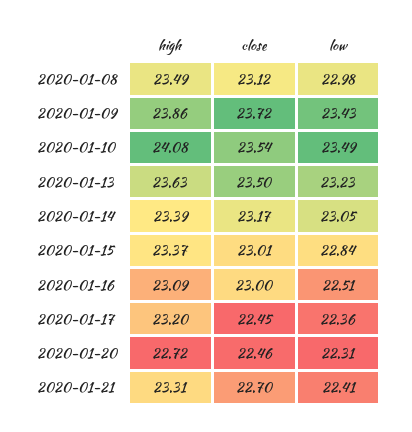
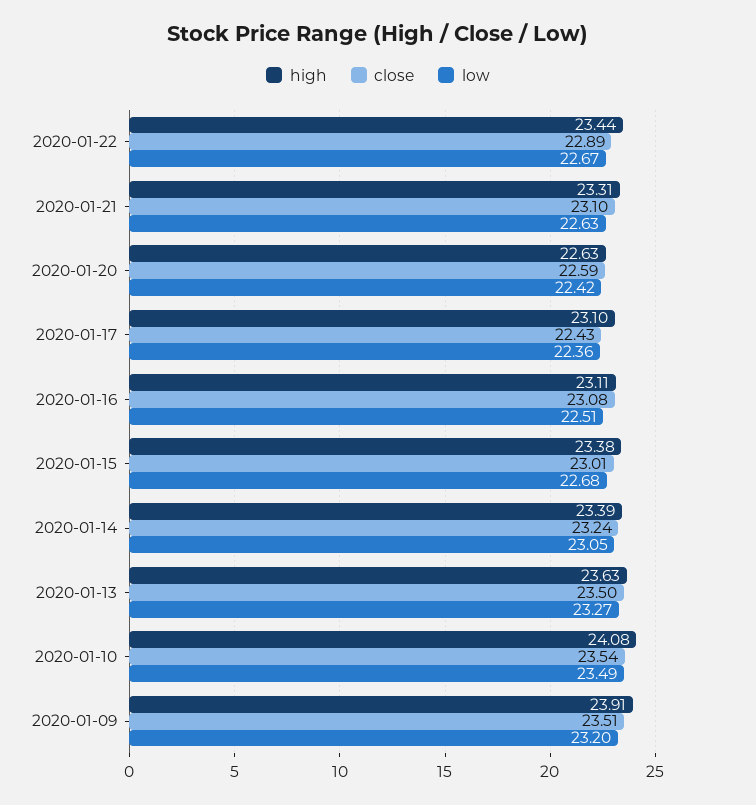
high, 2020-01-08: 23.49 -> none
close, 2020-01-08: 23.12 -> none
low, 2020-01-08: 22.98 -> none
high, 2020-01-09: 23.86 -> 23.91
close, 2020-01-09: 23.72 -> 23.51
low, 2020-01-09: 23.43 -> 23.2
low, 2020-01-13: 23.23 -> 23.27
close, 2020-01-14: 23.17 -> 23.24
high, 2020-01-15: 23.37 -> 23.38
low, 2020-01-15: 22.84 -> 22.68
high, 2020-01-16: 23.09 -> 23.11
close, 2020-01-16: 23 -> 23.08
high, 2020-01-17: 23.2 -> 23.1
close, 2020-01-17: 22.45 -> 22.43
high, 2020-01-20: 22.72 -> 22.63
close, 2020-01-20: 22.46 -> 22.59
low, 2020-01-20: 22.31 -> 22.42
close, 2020-01-21: 22.7 -> 23.1
low, 2020-01-21: 22.41 -> 22.63
high, 2020-01-22: none -> 23.44
close, 2020-01-22: none -> 22.89
low, 2020-01-22: none -> 22.67

